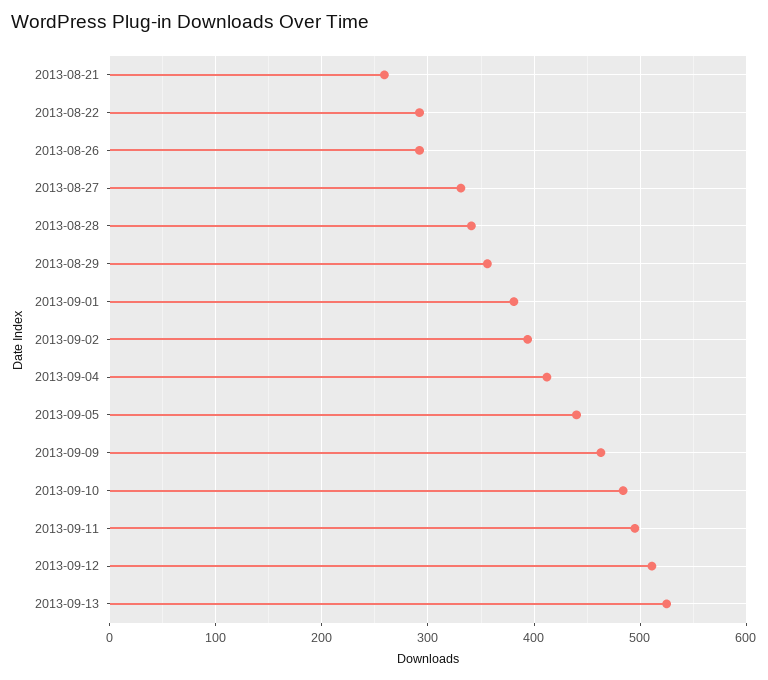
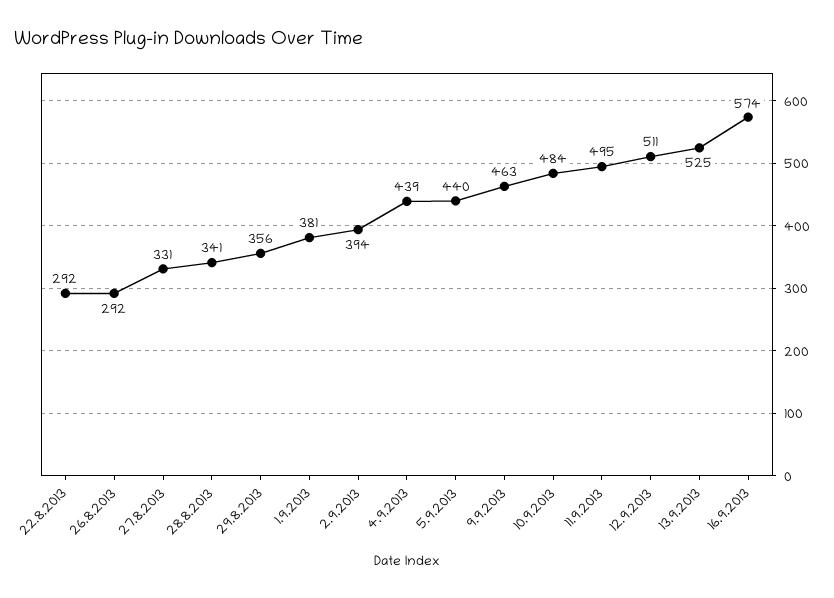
2013-08-21: 260 -> none
2013-09-04: 410 -> 439
16.9.2013: none -> 574

